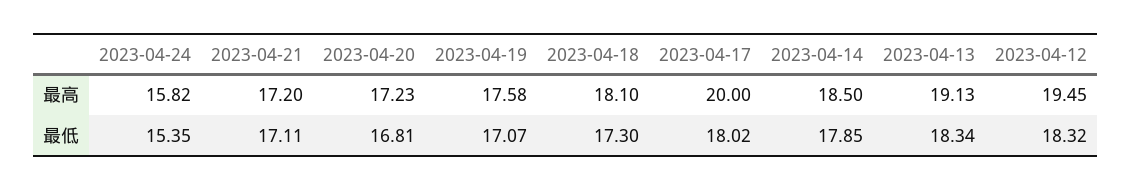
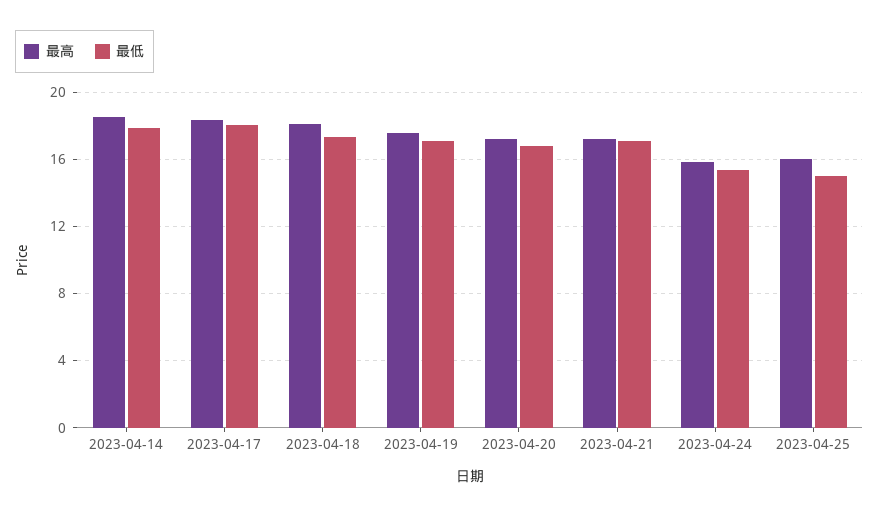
最高, 2023-04-17: 20 -> 18.5
最高, 2023-04-13: 19.13 -> none
最高, 2023-04-12: 19.45 -> none
最低, 2023-04-13: 18.34 -> none
最低, 2023-04-12: 18.32 -> none
最高, 2023-04-25: none -> 16
最低, 2023-04-25: none -> 15

